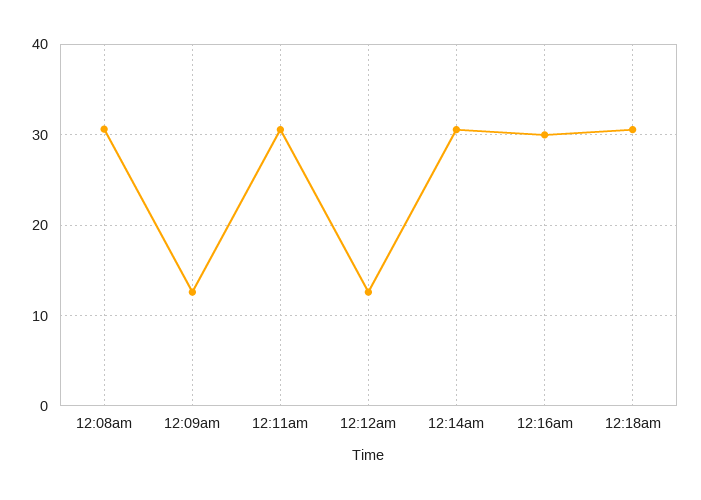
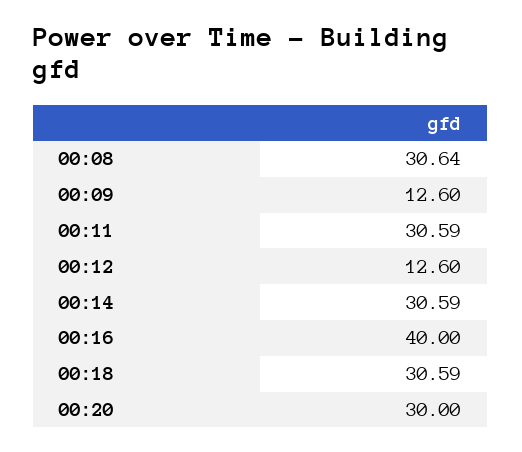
12:16am: 30 -> 40
00:20: none -> 30

